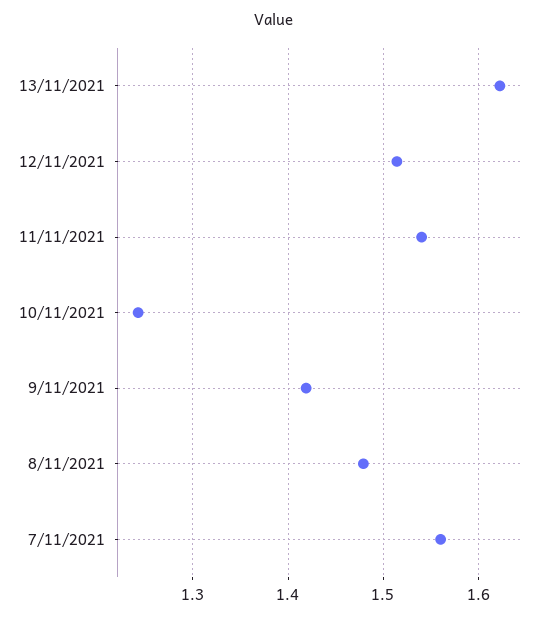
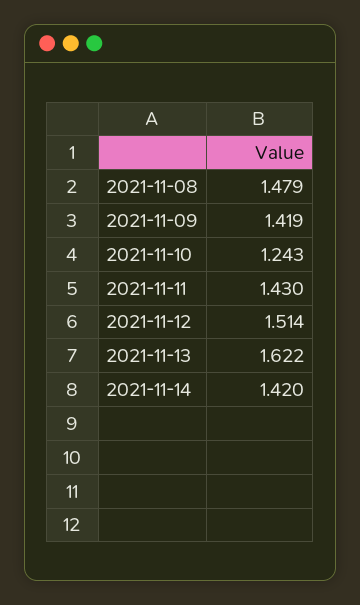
11/11/2021: 1.54 -> 1.43
7/11/2021: 1.56 -> none
2021-11-14: none -> 1.42

